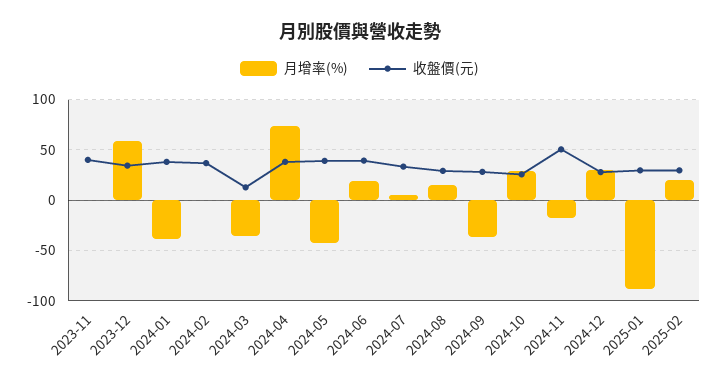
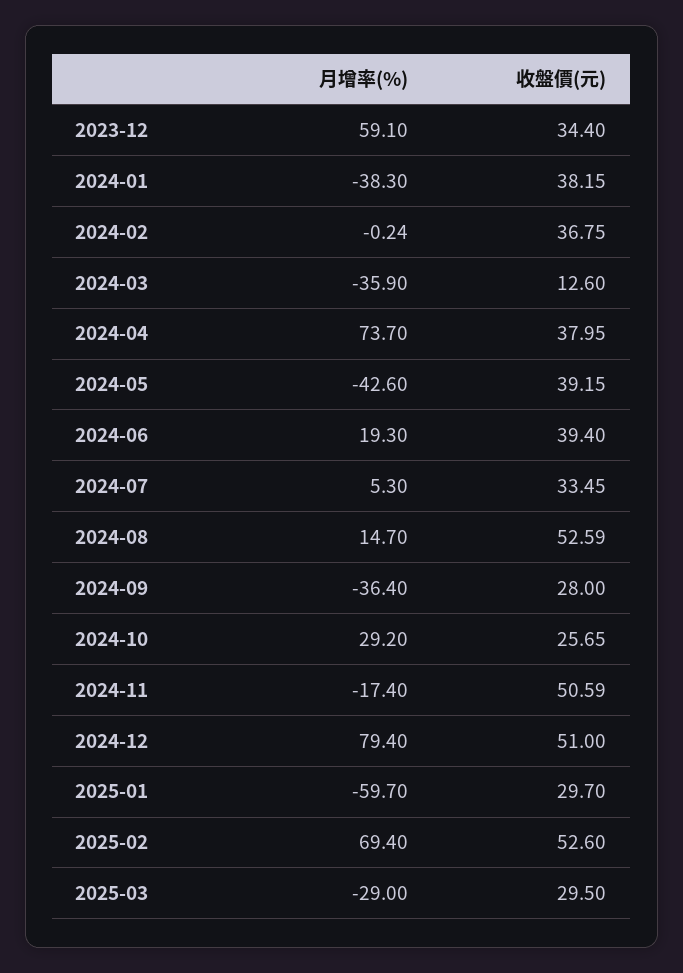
月增率(%), 2023-11: 0 -> none
收盤價(元), 2023-11: 40 -> none
收盤價(元), 2024-08: 30 -> 52.59
月增率(%), 2024-12: 30 -> 79.4
收盤價(元), 2024-12: 30 -> 51
月增率(%), 2025-01: -90 -> -59.7
月增率(%), 2025-02: 20 -> 69.4
收盤價(元), 2025-02: 30 -> 52.6
月增率(%), 2025-03: none -> -29
收盤價(元), 2025-03: none -> 29.5

